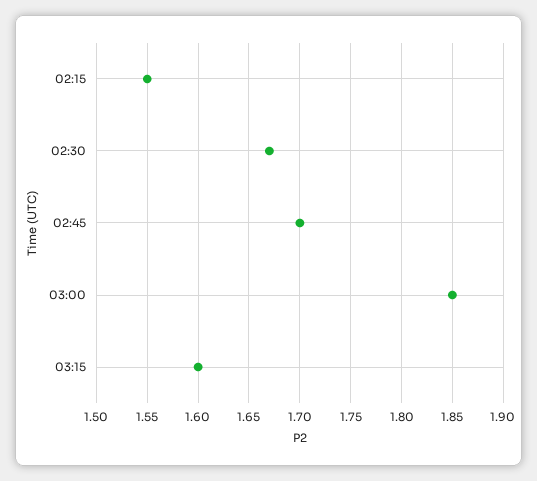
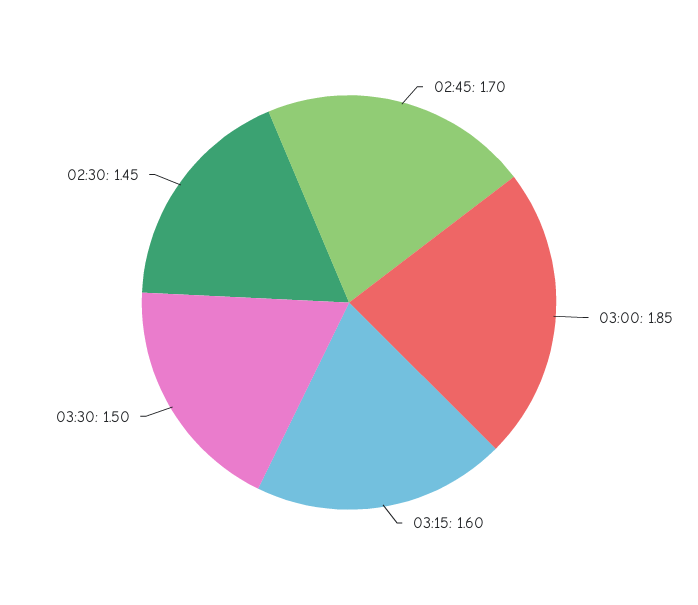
02:15: 1.55 -> none
02:30: 1.67 -> 1.45
03:30: none -> 1.5

